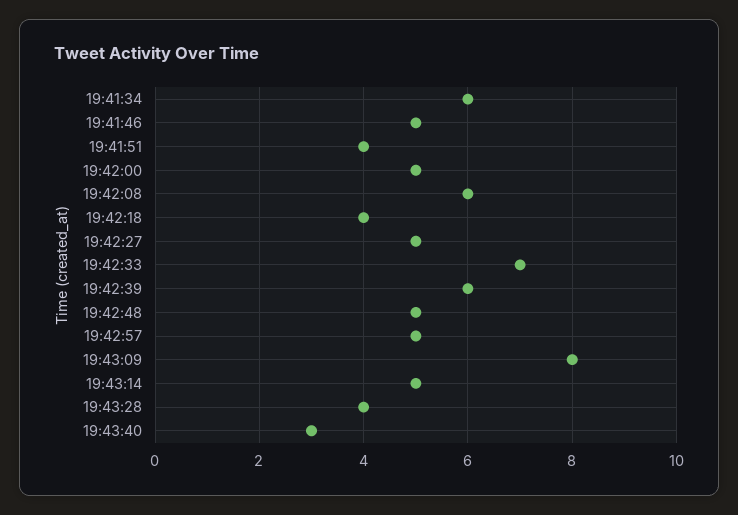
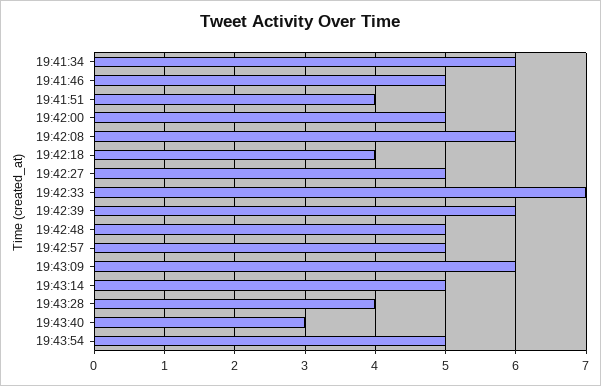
19:43:09: 8 -> 6
19:43:54: none -> 5

